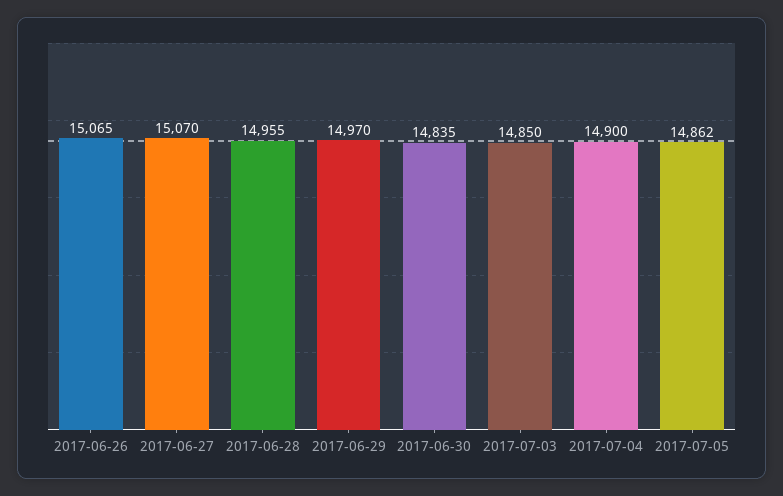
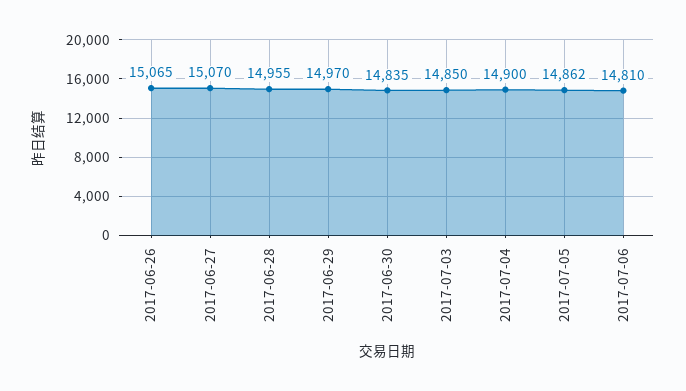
2017-07-06: none -> 14810

